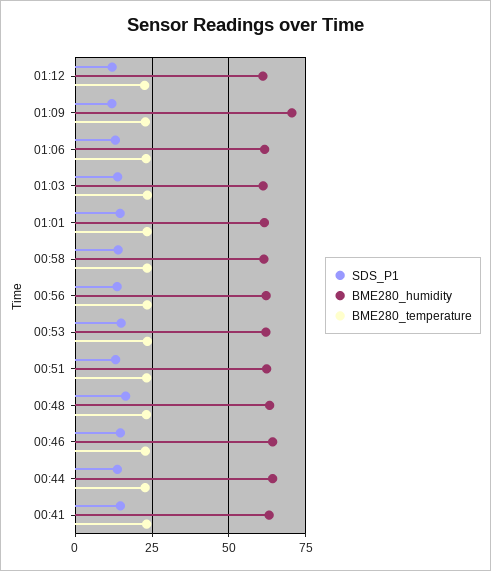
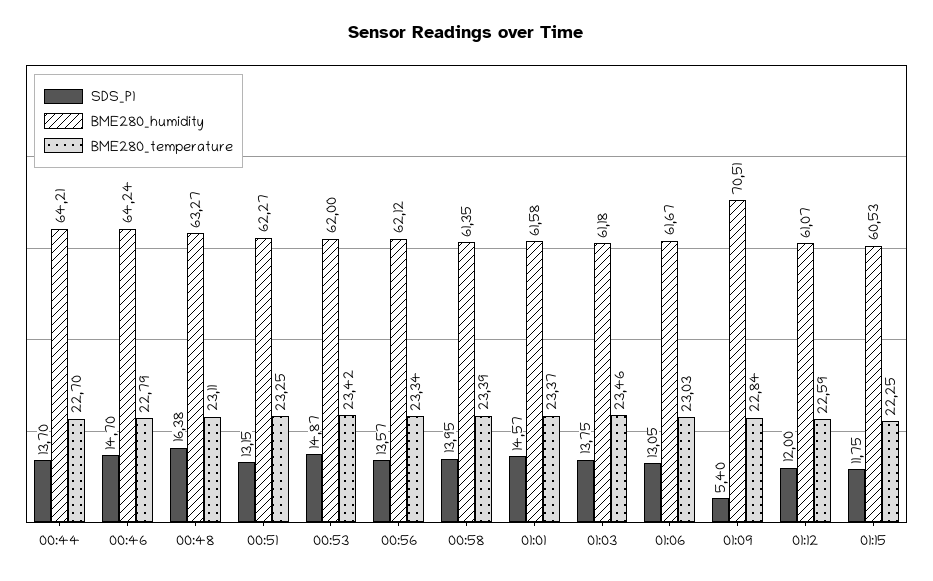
SDS_P1, 01:09: 12.5 -> 5.4
SDS_P1, 00:41: 15 -> none
BME280_humidity, 00:41: 62.5 -> none
BME280_temperature, 00:41: 22.5 -> none
SDS_P1, 01:15: none -> 11.75
BME280_humidity, 01:15: none -> 60.53
BME280_temperature, 01:15: none -> 22.25

